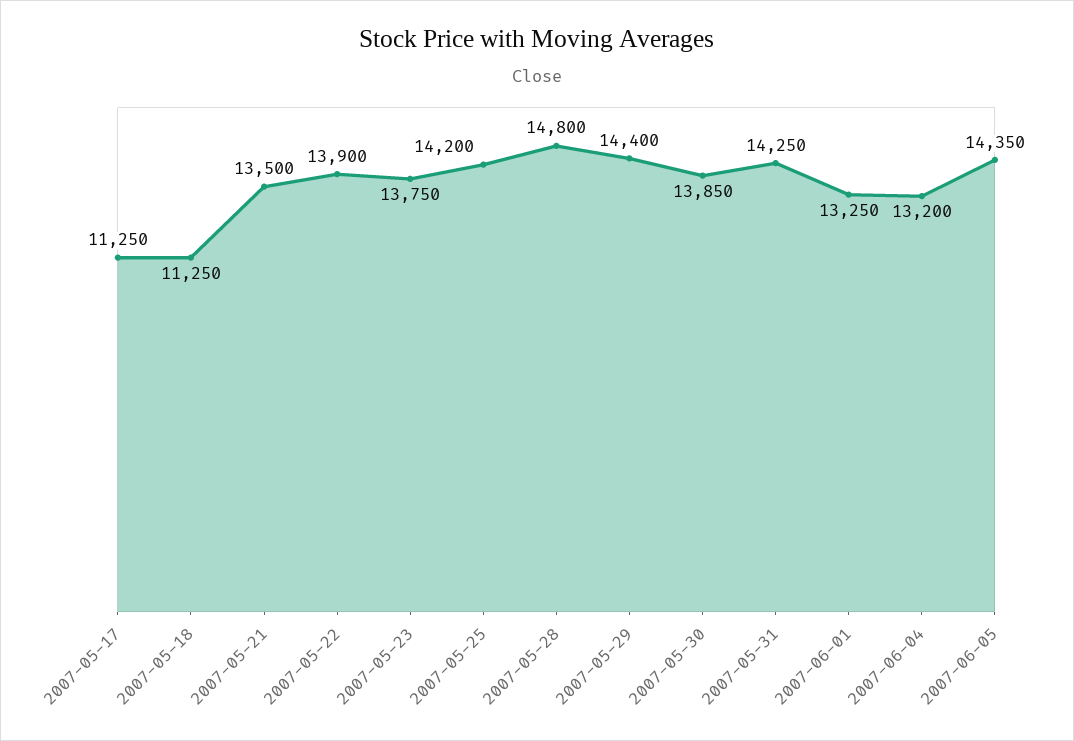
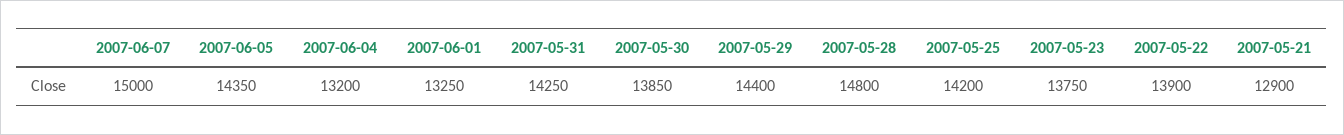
2007-05-17: 11250 -> none
2007-05-18: 11250 -> none
2007-05-21: 13500 -> 12900
2007-06-07: none -> 15000

